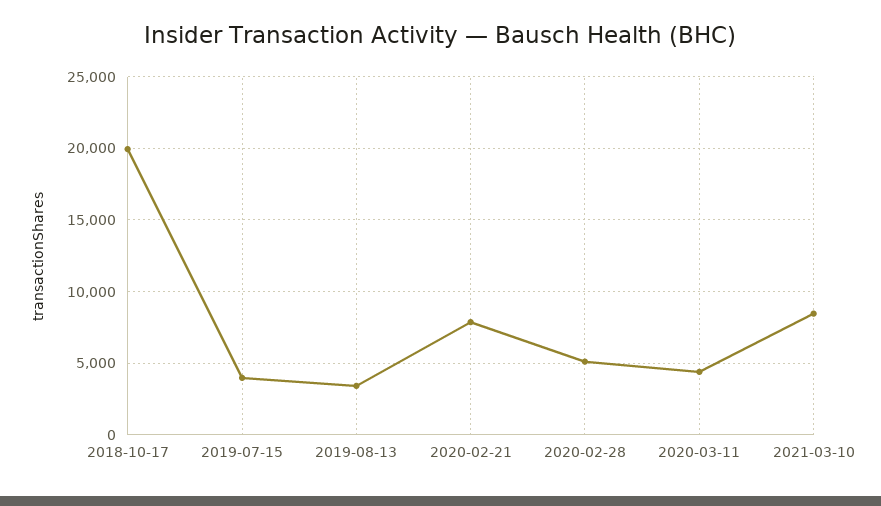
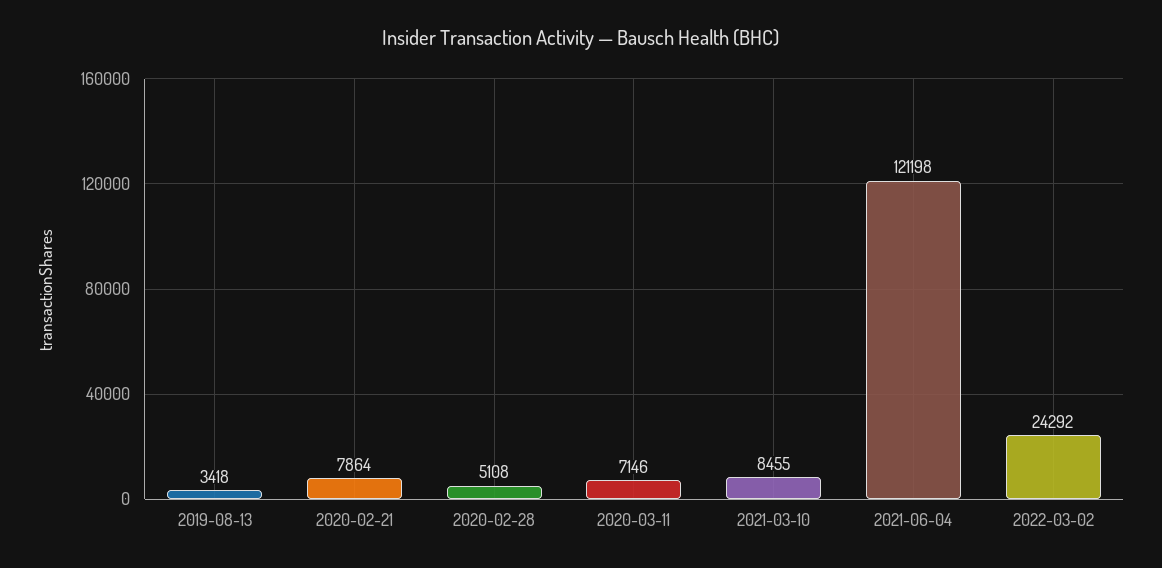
2018-10-17: 20000 -> none
2019-07-15: 4000 -> none
2020-03-11: 4500 -> 7146
2021-06-04: none -> 121198
2022-03-02: none -> 24292

